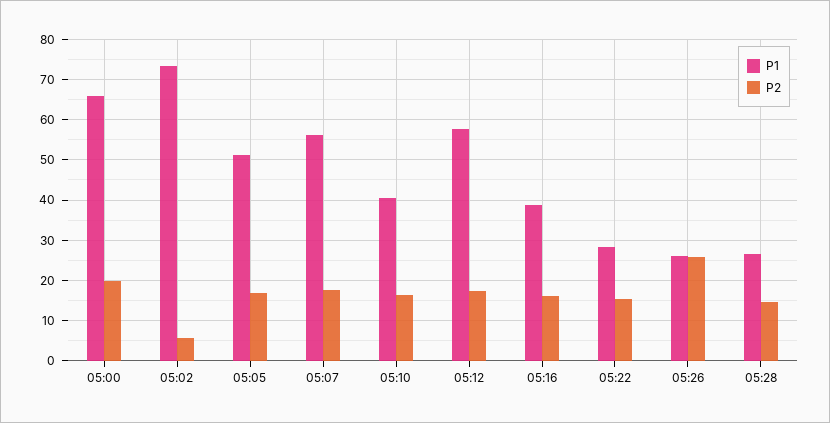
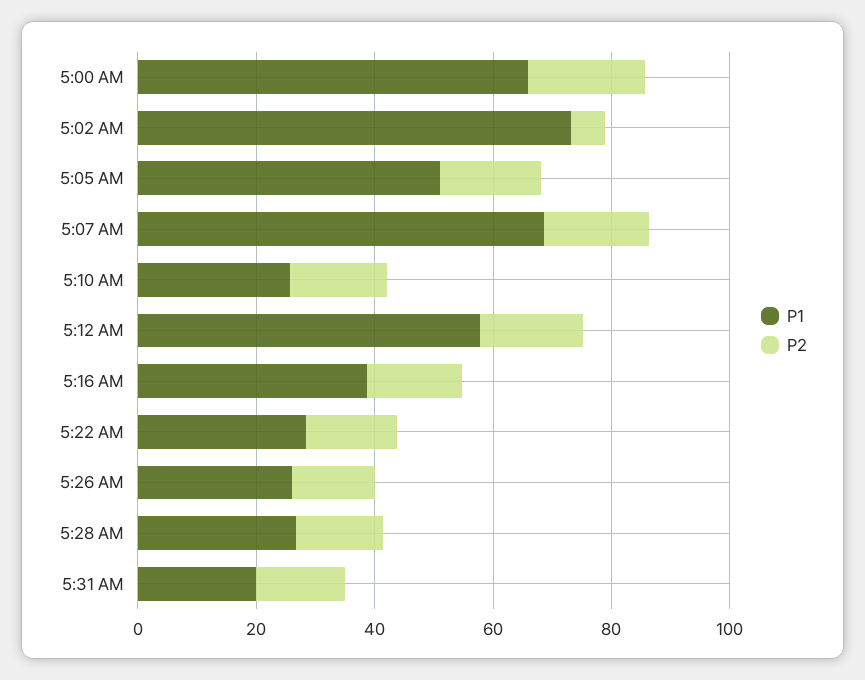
P1, 05:07: 56 -> 70
P1, 05:10: 40 -> 25
P2, 05:26: 26 -> 15
P1, 5:31 AM: none -> 20
P2, 5:31 AM: none -> 15

